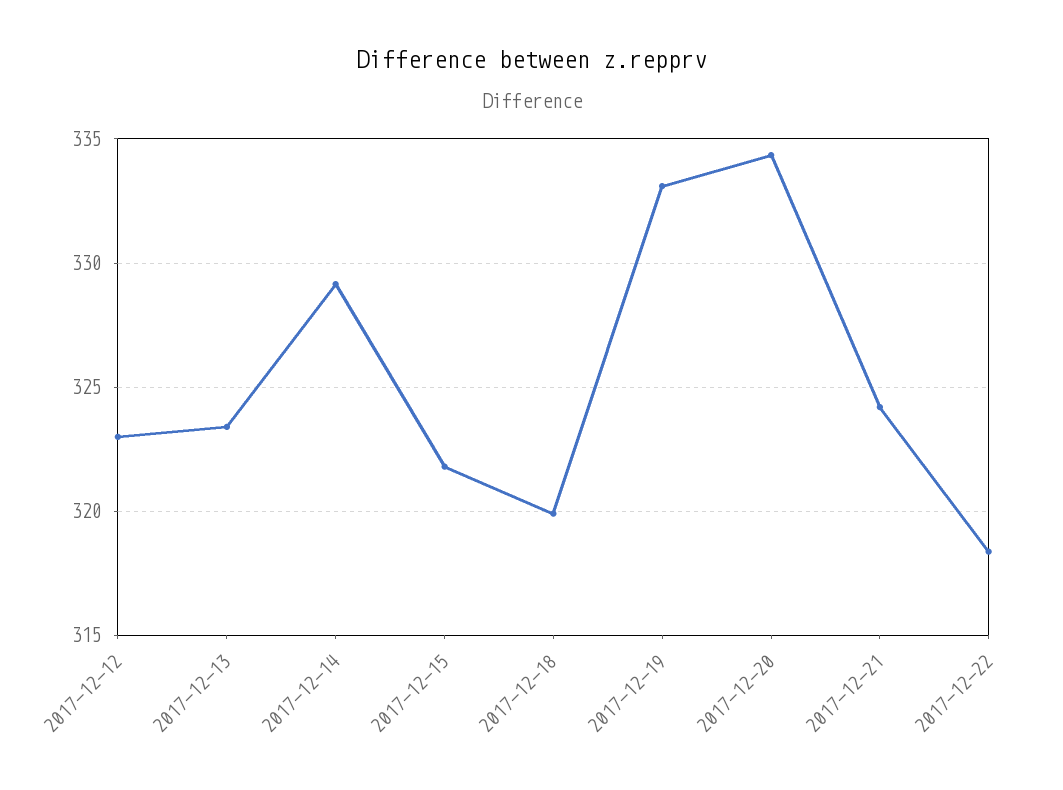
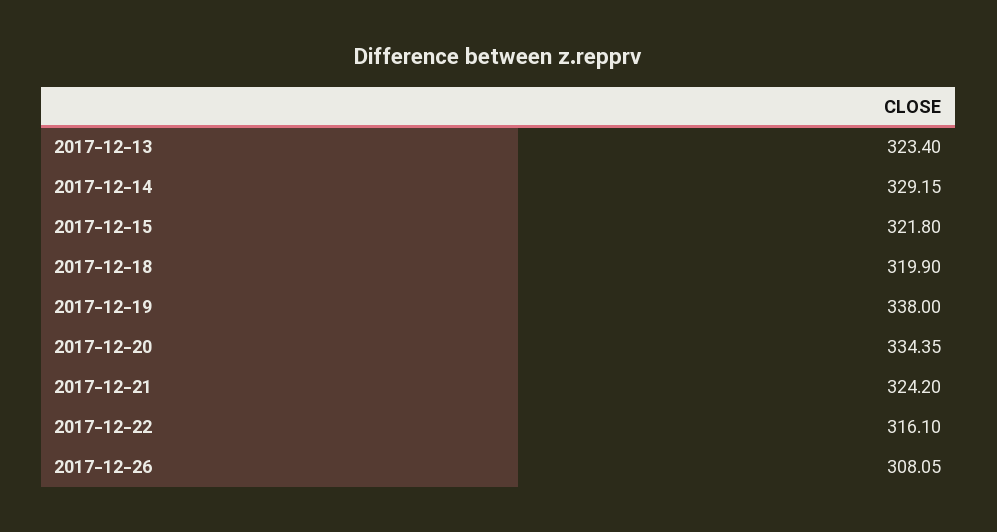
2017-12-12: 323 -> none
2017-12-19: 333 -> 338
2017-12-22: 318.5 -> 316.1
2017-12-26: none -> 308.05

